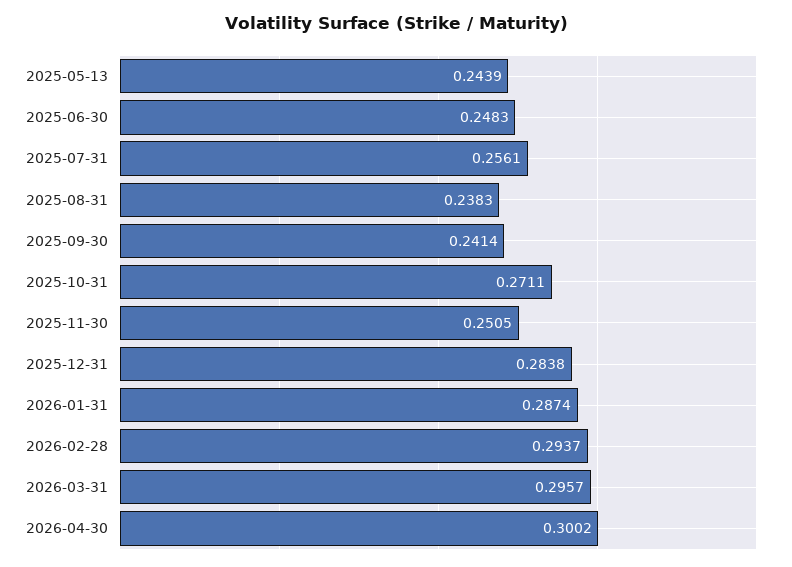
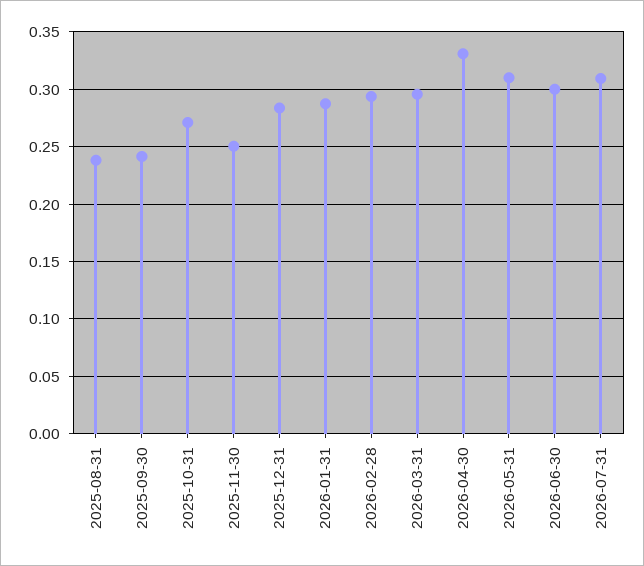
2025-05-13: 0.2439 -> none
2025-06-30: 0.2483 -> none
2025-07-31: 0.2561 -> none
2026-04-30: 0.3002 -> 0.33
2026-05-31: none -> 0.31
2026-06-30: none -> 0.3
2026-07-31: none -> 0.31

